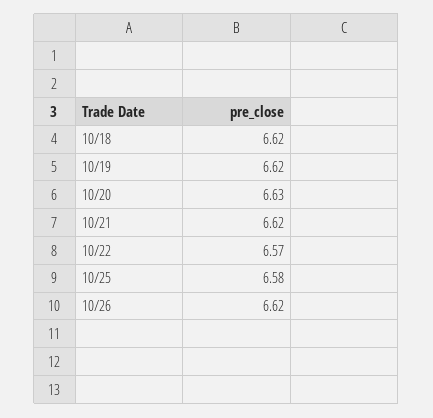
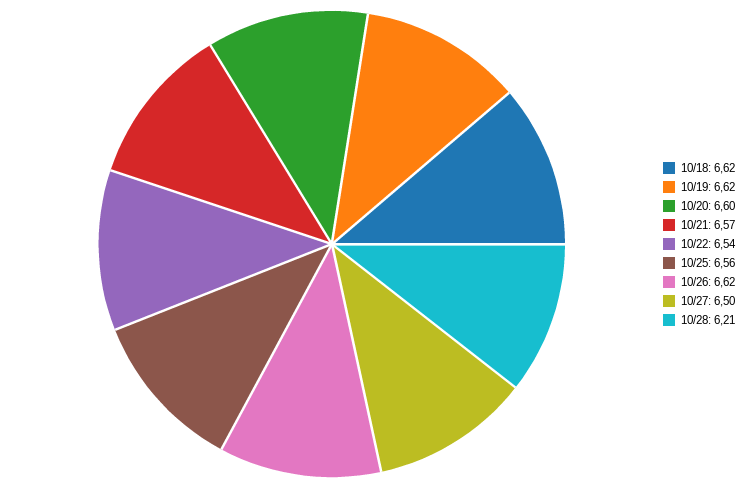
10/20: 6.63 -> 6.6
10/21: 6.62 -> 6.57
10/22: 6.57 -> 6.54
10/25: 6.58 -> 6.56
10/27: none -> 6.5
10/28: none -> 6.21

